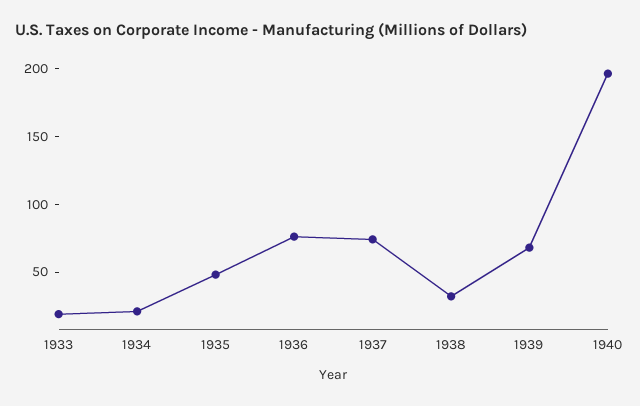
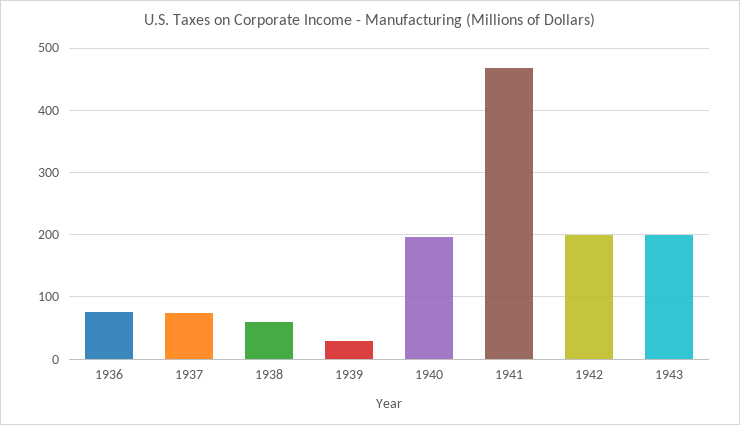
1933: 20 -> none
1934: 20 -> none
1935: 50 -> none
1938: 30 -> 60
1939: 70 -> 30
1941: none -> 470
1942: none -> 200
1943: none -> 200

